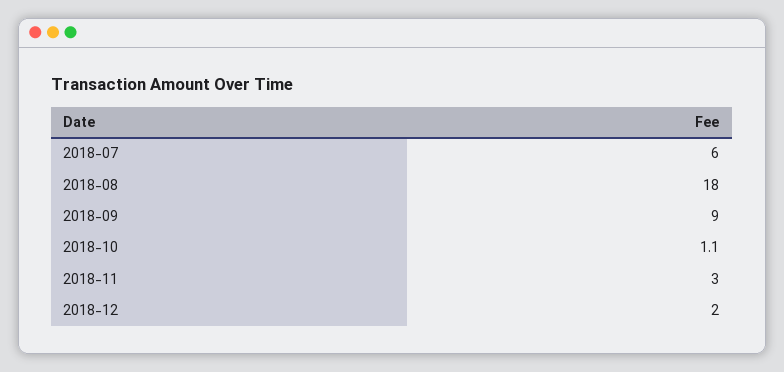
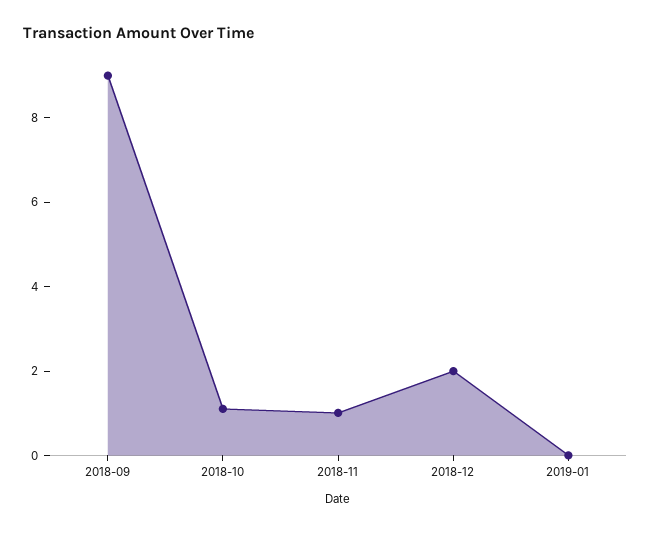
2018-07: 6 -> none
2018-08: 18 -> none
2018-11: 3 -> 1
2019-01: none -> 0

